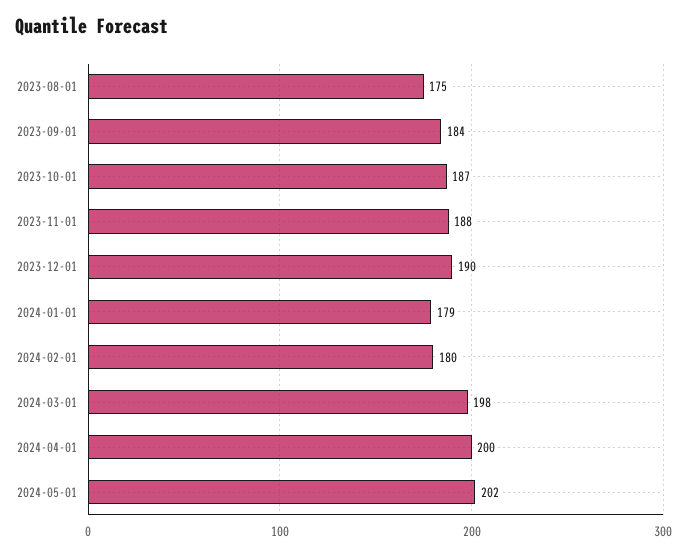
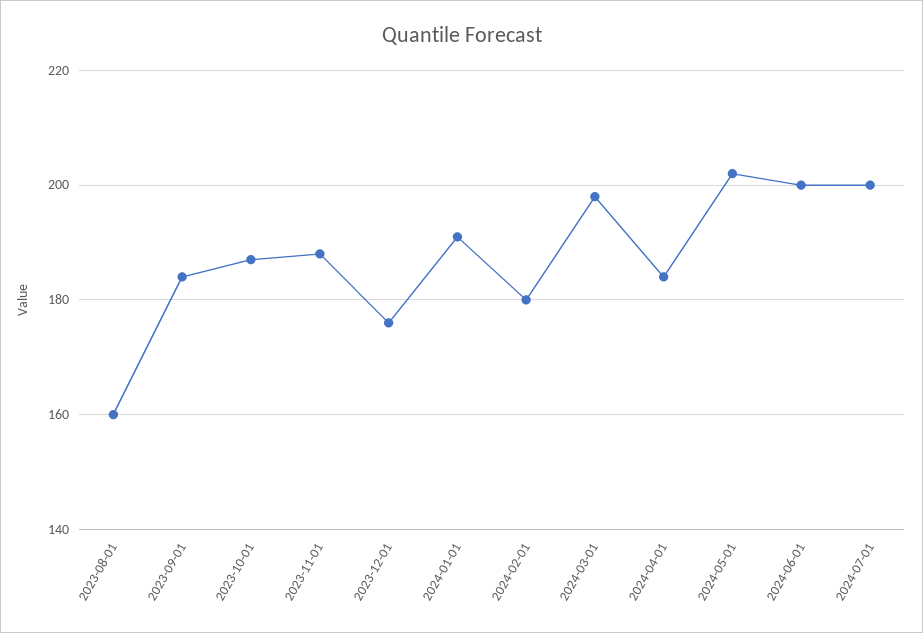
2023-08-01: 175 -> 160
2023-12-01: 190 -> 175
2024-01-01: 179 -> 190
2024-04-01: 200 -> 185
2024-06-01: none -> 200
2024-07-01: none -> 200

